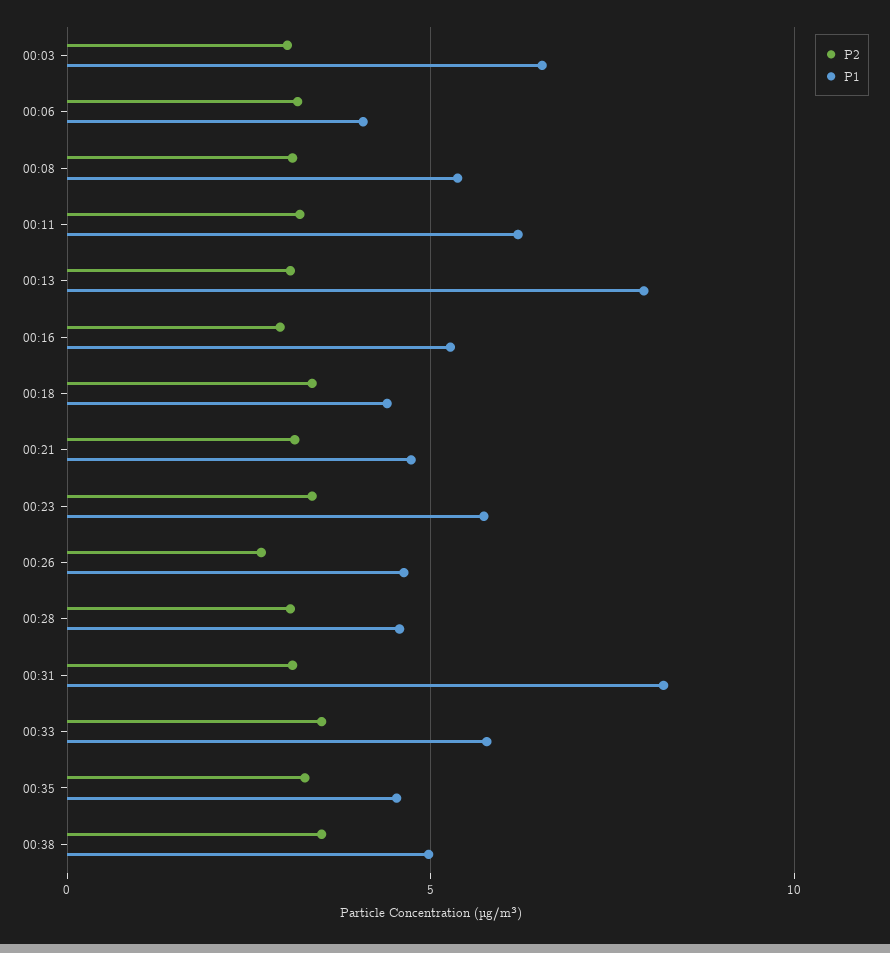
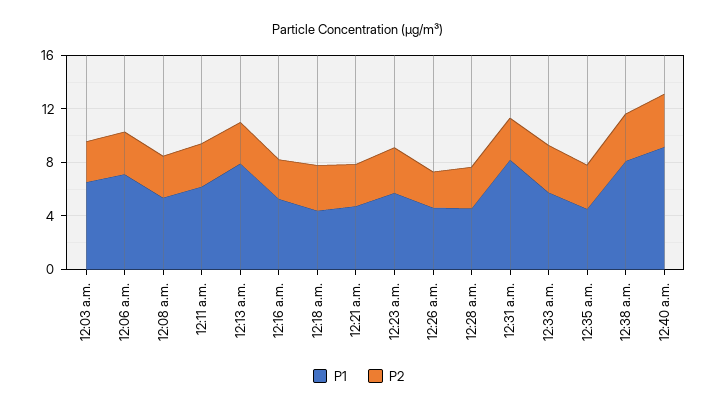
P1, 00:06: 4 -> 7
P1, 00:38: 5 -> 8
P1, 12:40 a.m.: none -> 9
P2, 12:40 a.m.: none -> 4

